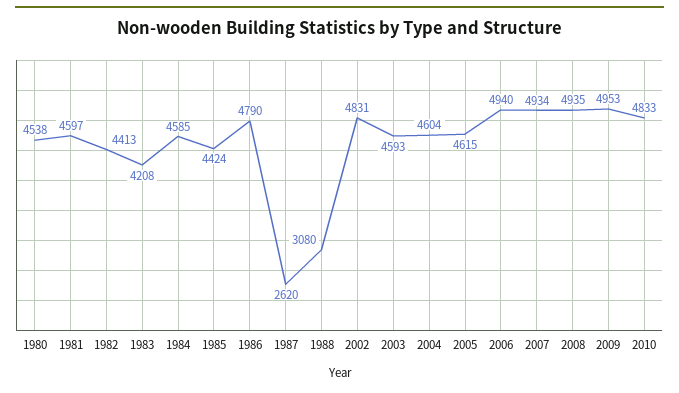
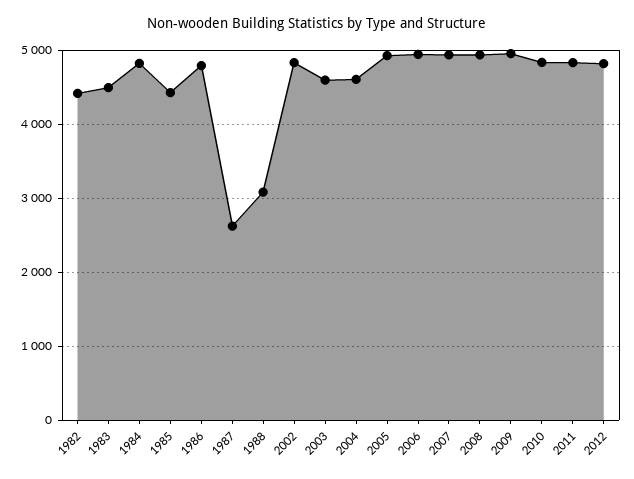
1980: 4538 -> none
1981: 4597 -> none
1983: 4208 -> 4500
1984: 4585 -> 4800
2005: 4615 -> 4900
2011: none -> 4800
2012: none -> 4800

